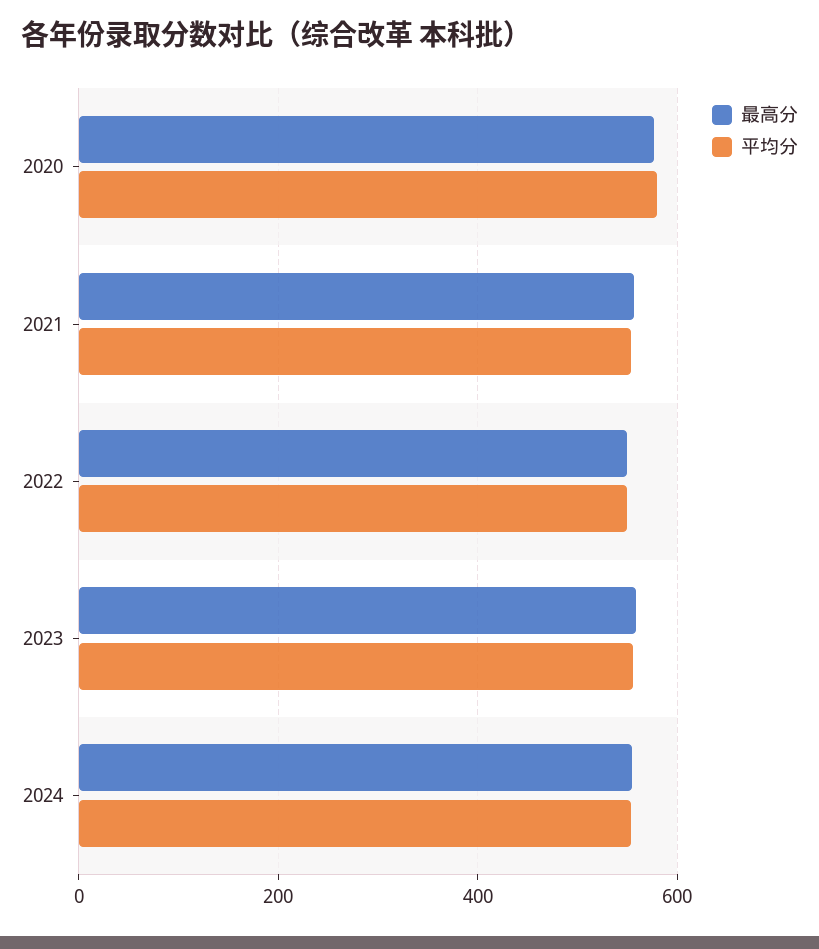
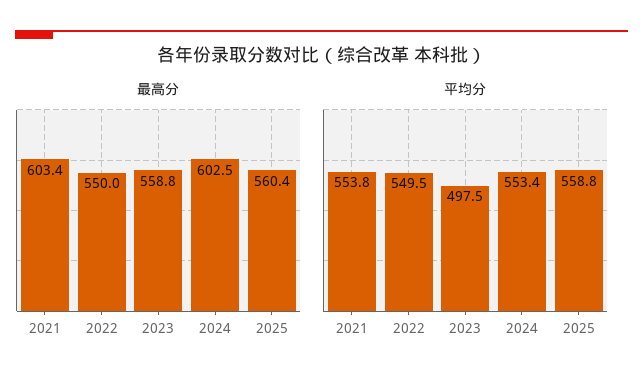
最高分, 2020: 580 -> none
平均分, 2020: 580 -> none
最高分, 2021: 560 -> 603.4
平均分, 2023: 560 -> 497.5
最高分, 2024: 560 -> 602.5
最高分, 2025: none -> 560.4
平均分, 2025: none -> 558.8

